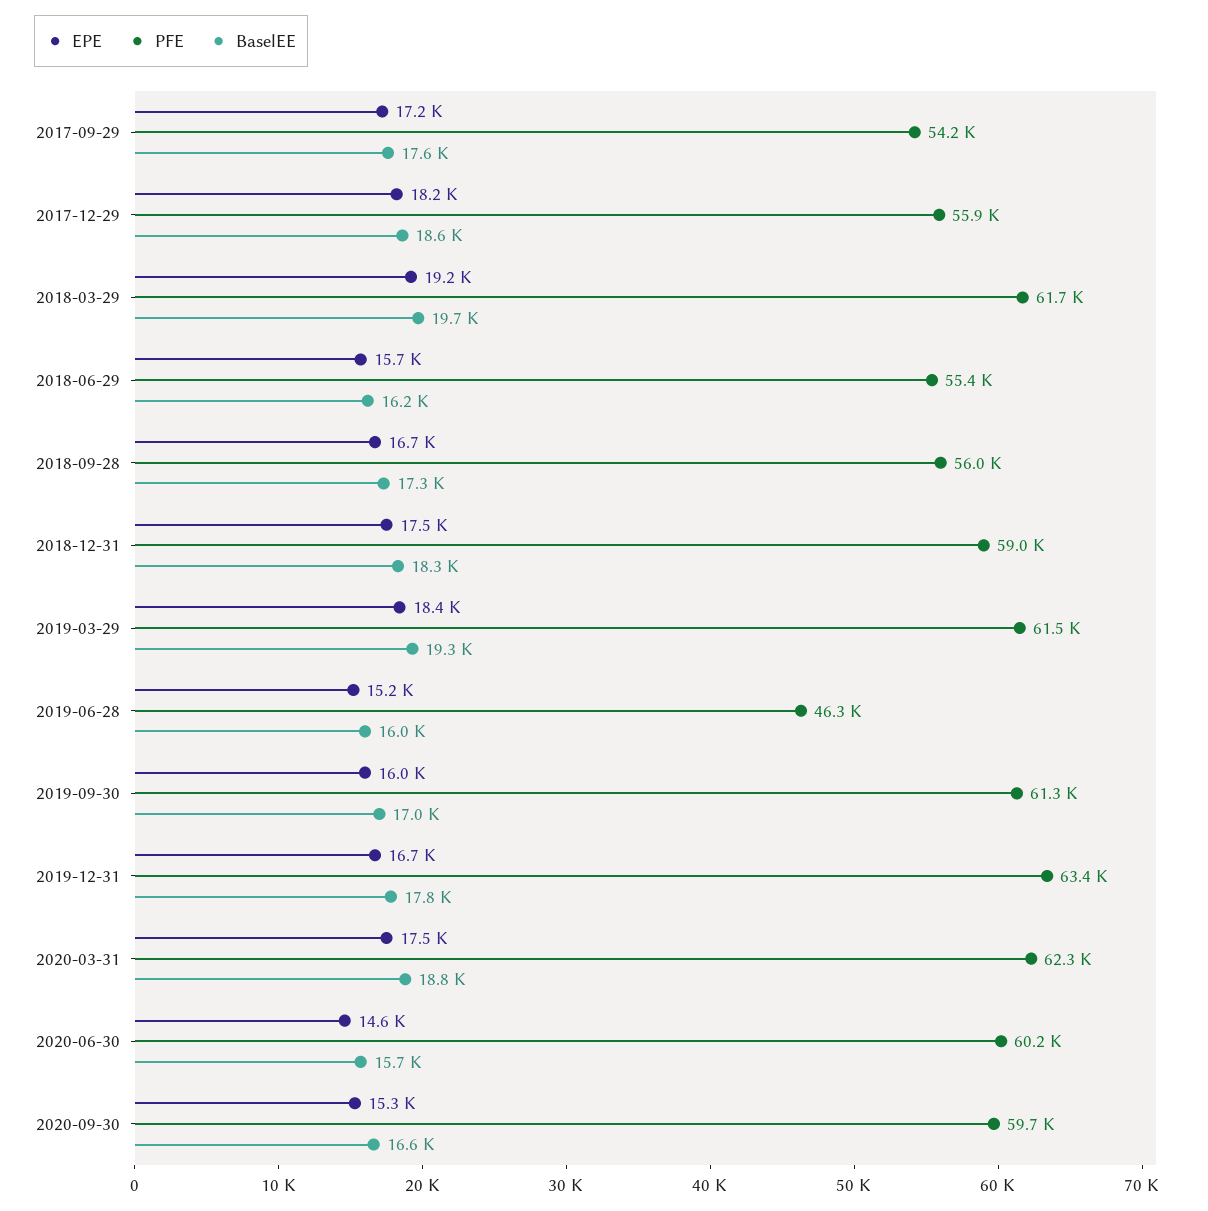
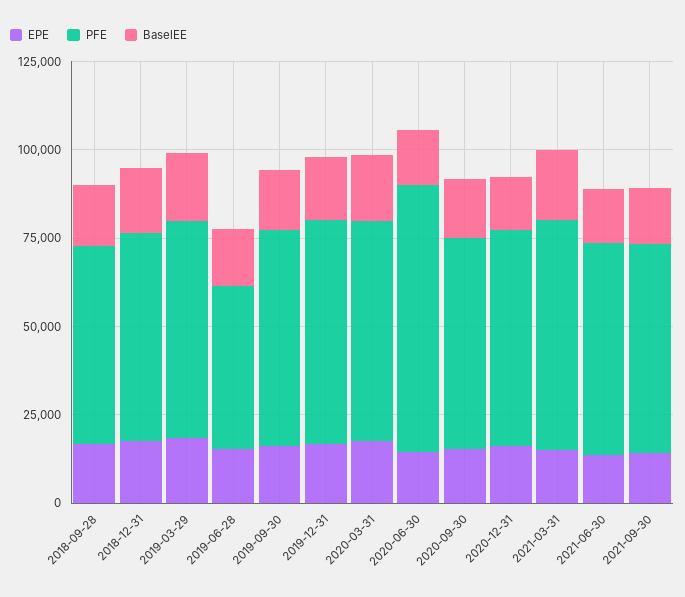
EPE, 2017-09-29: 17200 -> none
PFE, 2017-09-29: 54200 -> none
BaselEE, 2017-09-29: 17600 -> none
EPE, 2017-12-29: 18200 -> none
PFE, 2017-12-29: 55900 -> none
BaselEE, 2017-12-29: 18600 -> none
EPE, 2018-03-29: 19200 -> none
PFE, 2018-03-29: 61700 -> none
BaselEE, 2018-03-29: 19700 -> none
EPE, 2018-06-29: 15700 -> none
PFE, 2018-06-29: 55400 -> none
BaselEE, 2018-06-29: 16200 -> none
PFE, 2020-06-30: 60200 -> 75000
EPE, 2020-12-31: none -> 15000
PFE, 2020-12-31: none -> 60000
BaselEE, 2020-12-31: none -> 15000
EPE, 2021-03-31: none -> 15000
PFE, 2021-03-31: none -> 65000
BaselEE, 2021-03-31: none -> 20000
EPE, 2021-06-30: none -> 15000
PFE, 2021-06-30: none -> 60000
BaselEE, 2021-06-30: none -> 15000
EPE, 2021-09-30: none -> 15000
PFE, 2021-09-30: none -> 60000
BaselEE, 2021-09-30: none -> 15000

